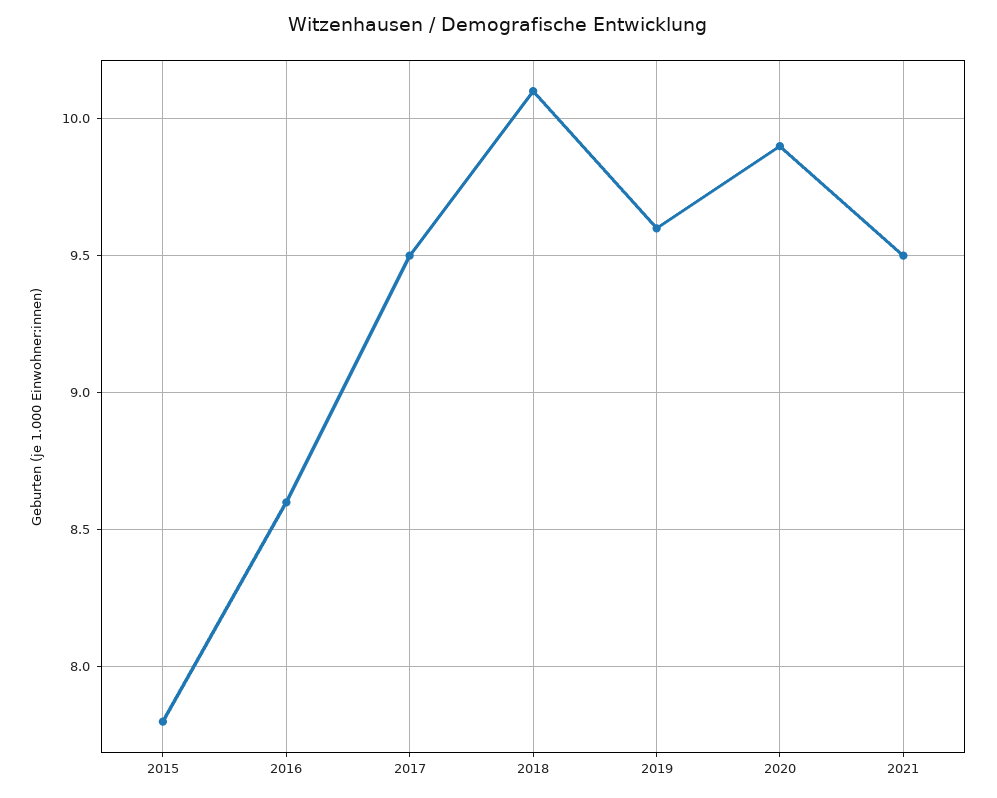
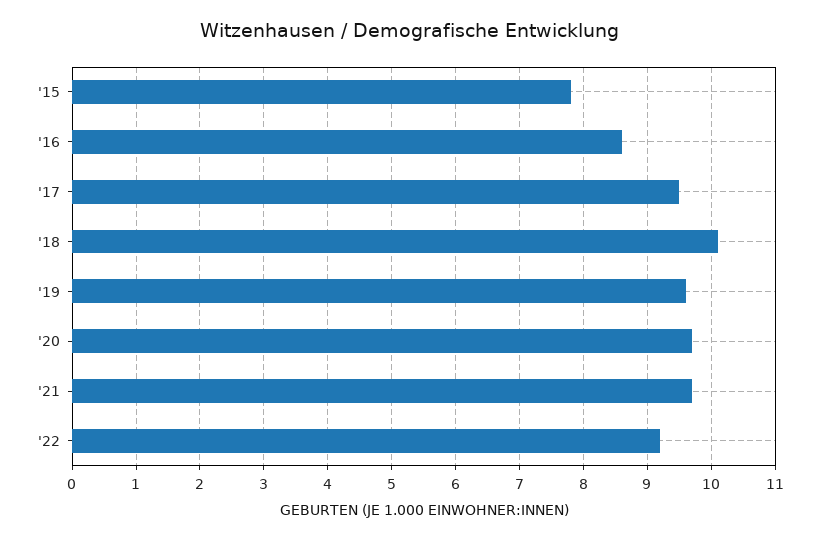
2020: 9.9 -> 9.7
2021: 9.5 -> 9.7
'22: none -> 9.2

